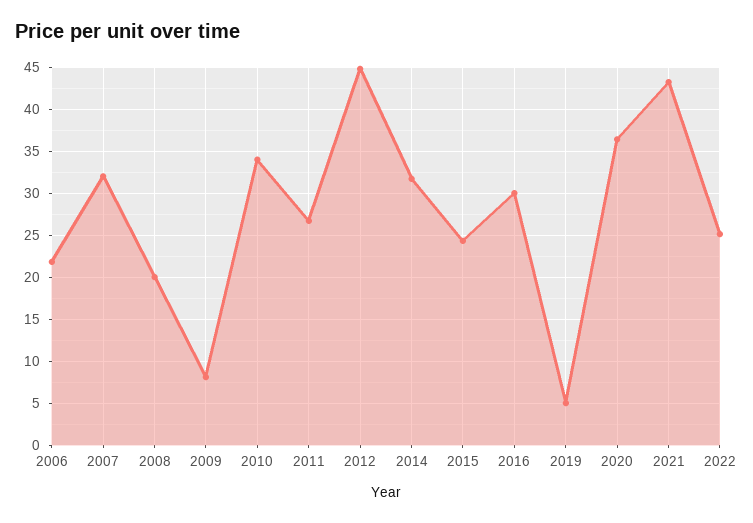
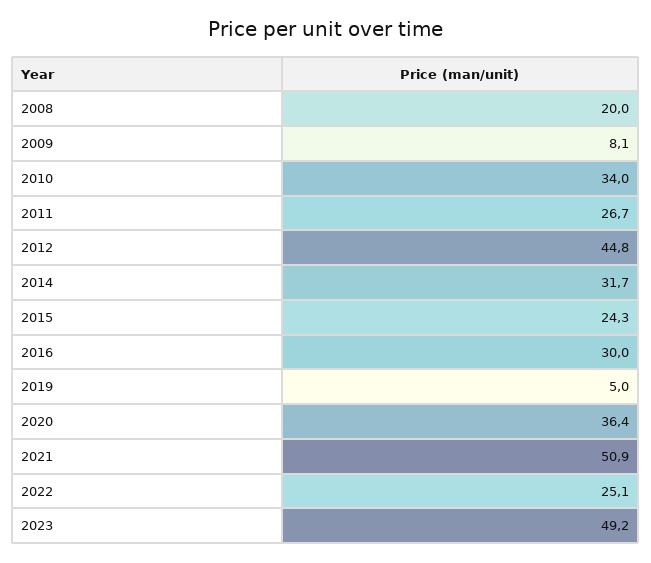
2006: 22 -> none
2007: 32 -> none
2021: 43 -> 50.9
2023: none -> 49.2

